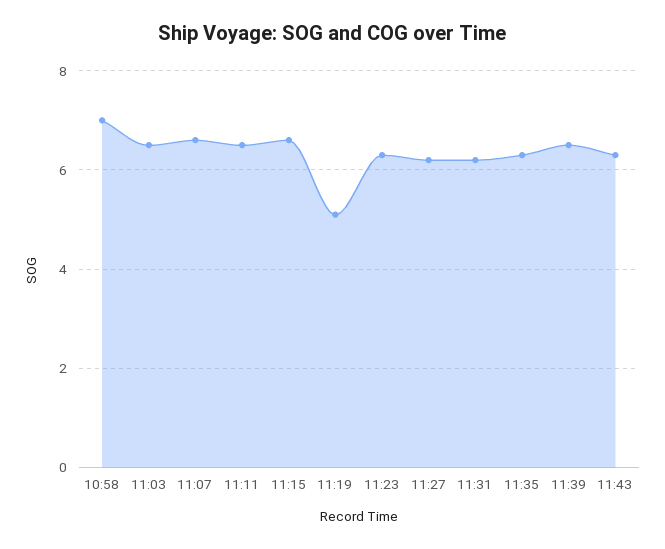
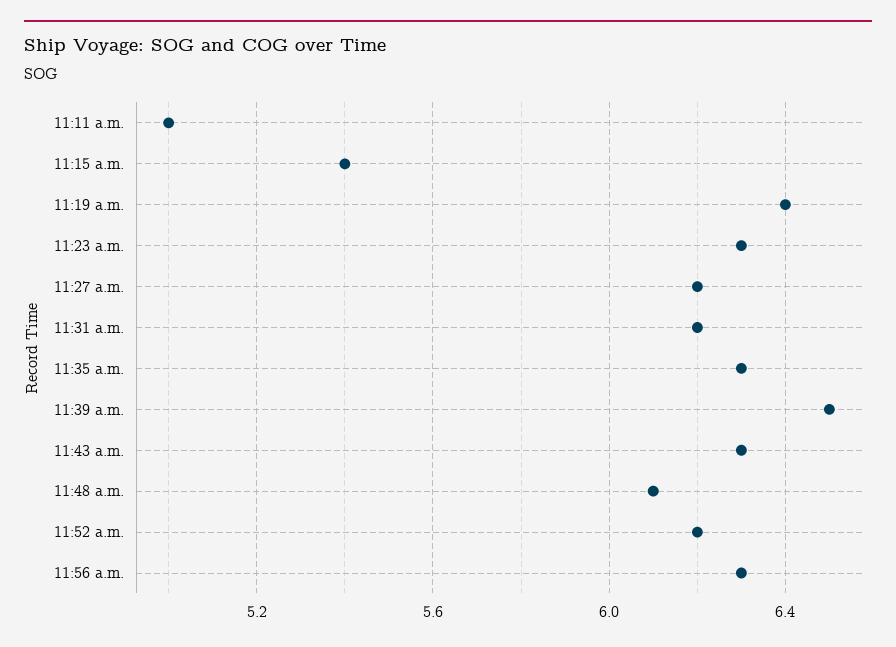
10:58: 7 -> none
11:03: 6.5 -> none
11:07: 6.5 -> none
11:11: 6.5 -> 5
11:15: 6.5 -> 5.4
11:19: 5 -> 6.4
11:48 a.m.: none -> 6.1
11:52 a.m.: none -> 6.2
11:56 a.m.: none -> 6.3

